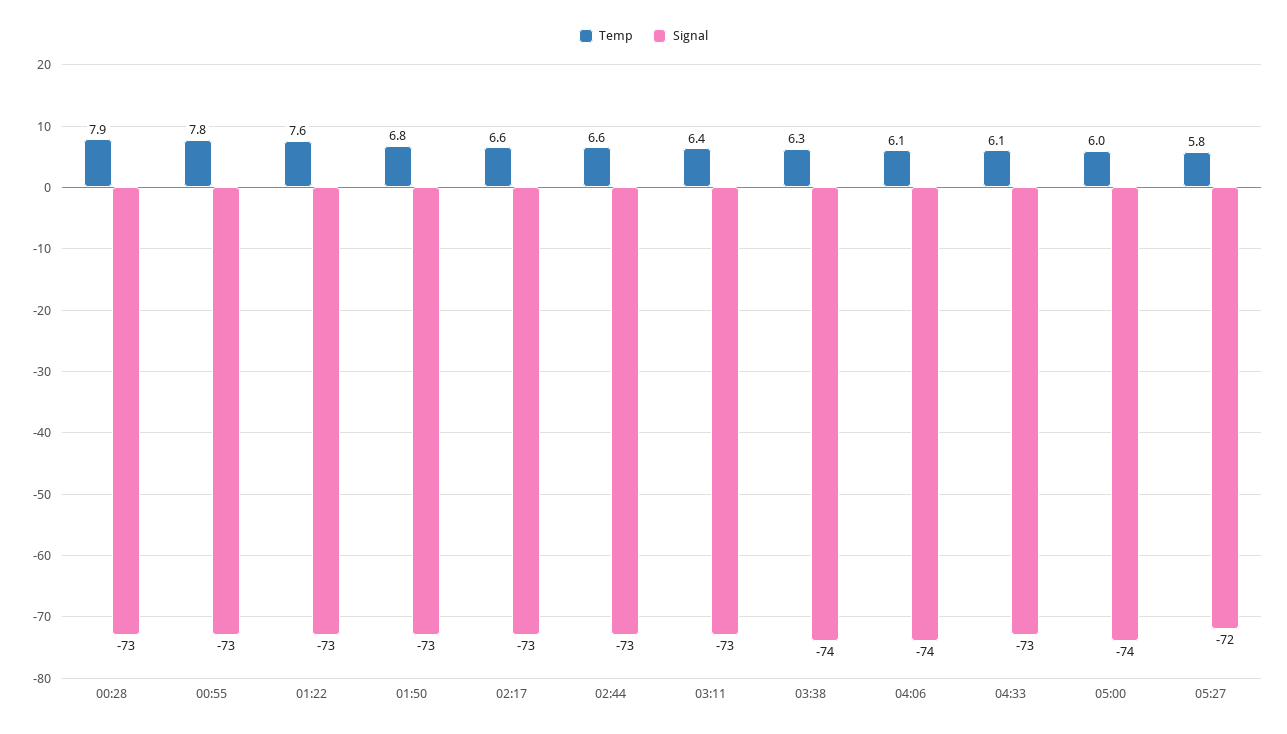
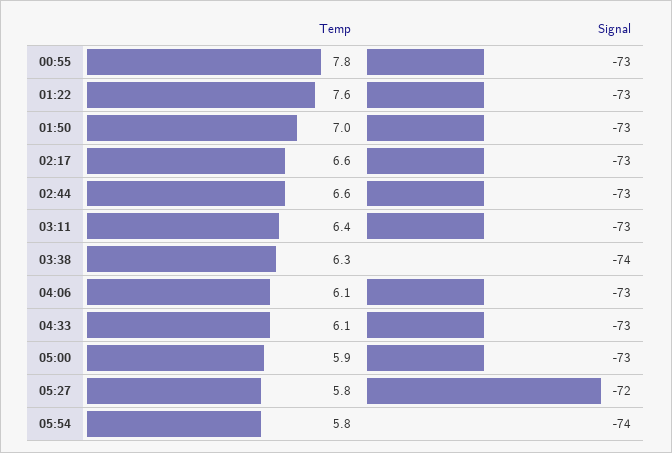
Temp, 00:28: 7.9 -> none
Signal, 00:28: -73 -> none
Temp, 01:50: 6.8 -> 7
Signal, 04:06: -74 -> -73
Temp, 05:00: 6 -> 5.9
Signal, 05:00: -74 -> -73
Temp, 05:54: none -> 5.8
Signal, 05:54: none -> -74

